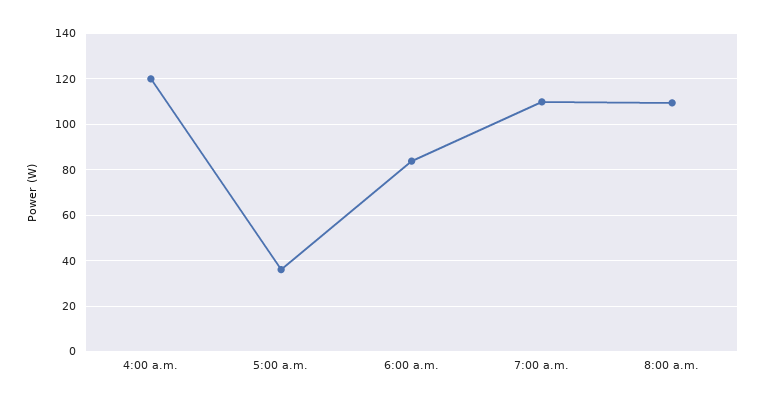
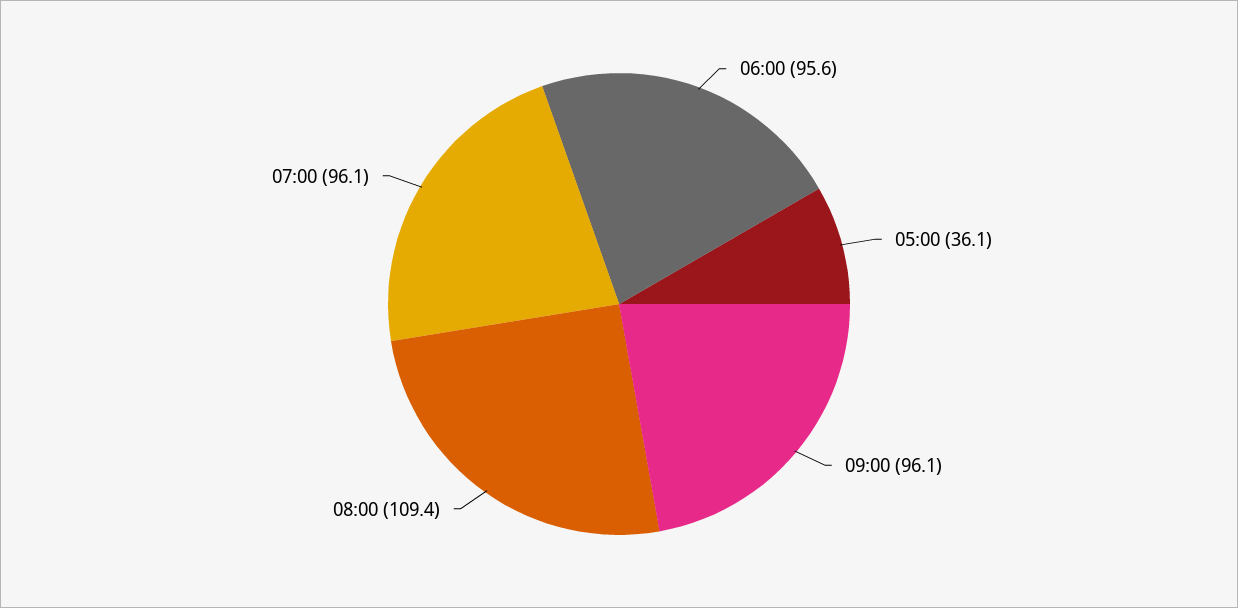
4:00 a.m.: 120 -> none
6:00 a.m.: 85 -> 95.6
7:00 a.m.: 110 -> 96.1
09:00: none -> 96.1

